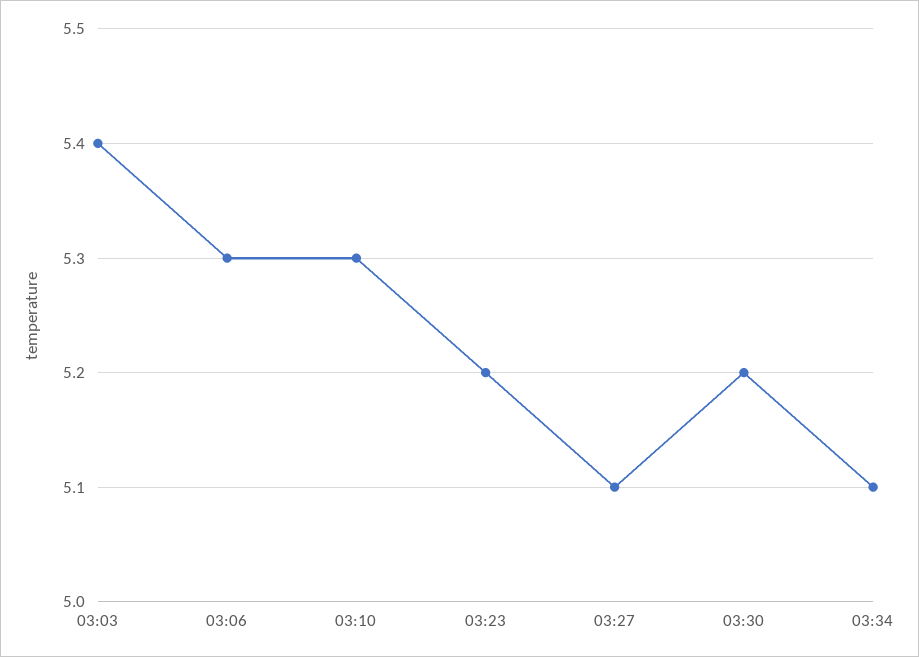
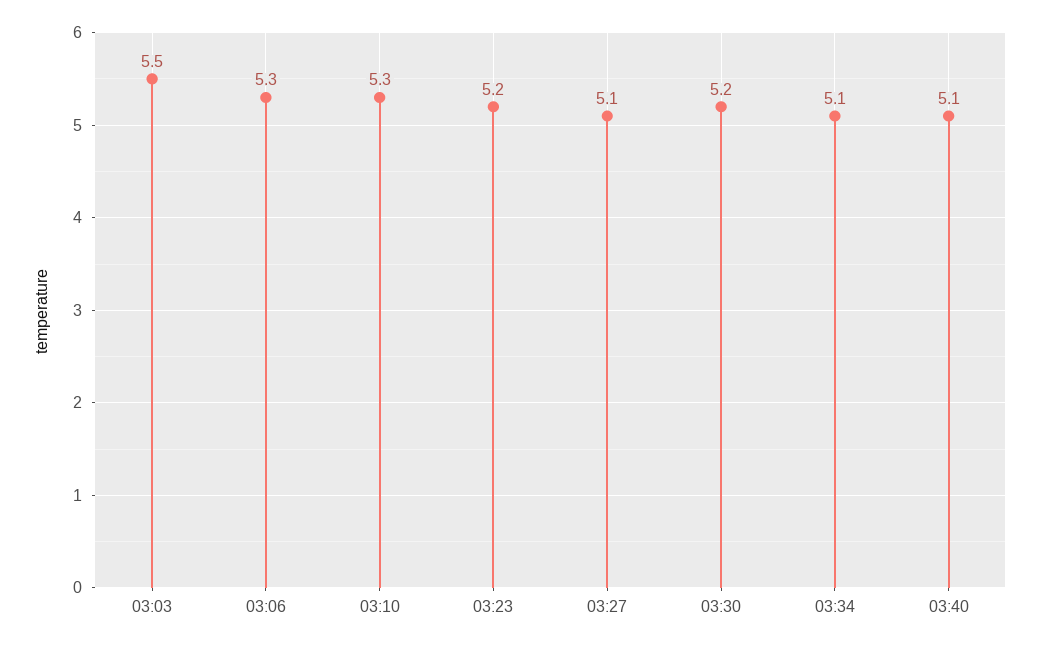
03:03: 5.4 -> 5.5
03:40: none -> 5.1

